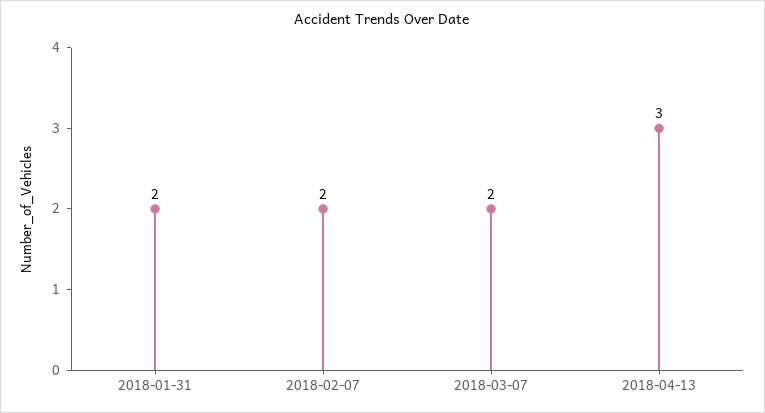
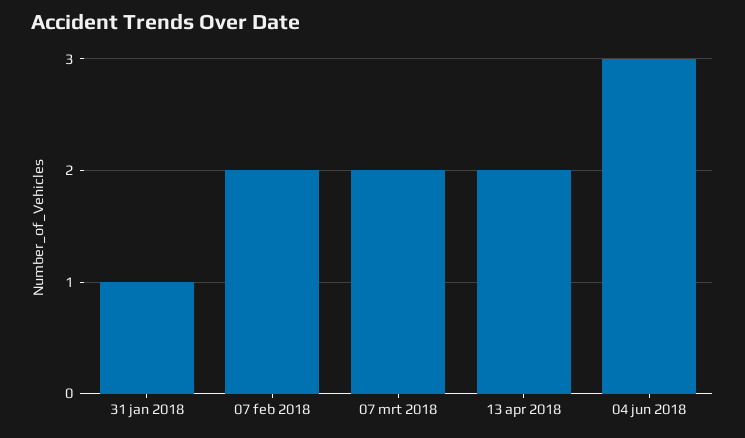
2018-01-31: 2 -> 1
2018-04-13: 3 -> 2
04 jun 2018: none -> 3

